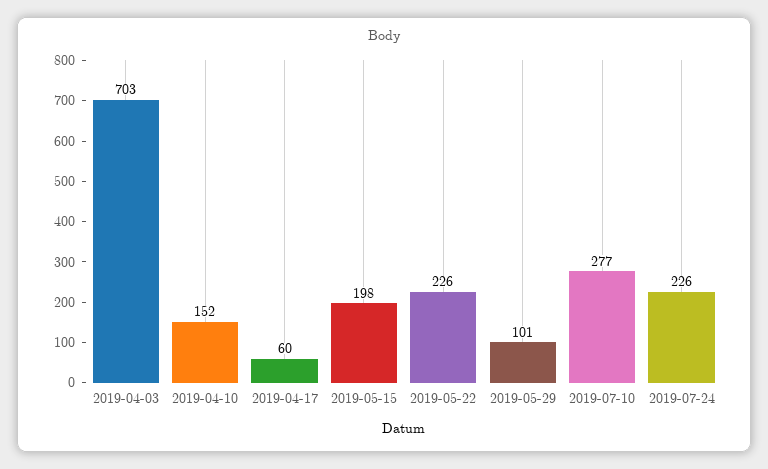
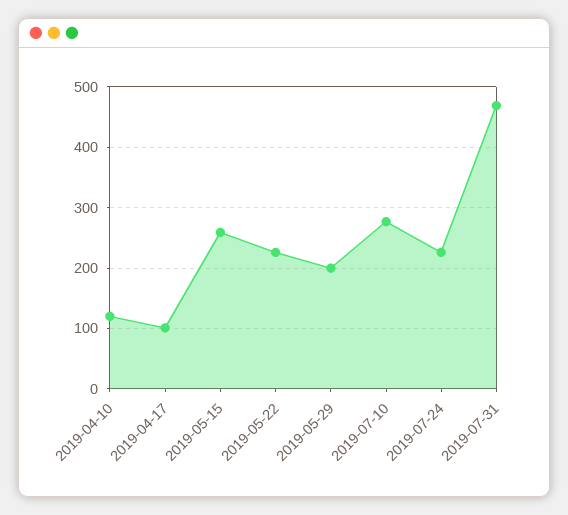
2019-04-03: 703 -> none
2019-04-10: 152 -> 120
2019-04-17: 60 -> 100
2019-05-15: 198 -> 260
2019-05-29: 101 -> 200
2019-07-31: none -> 470

